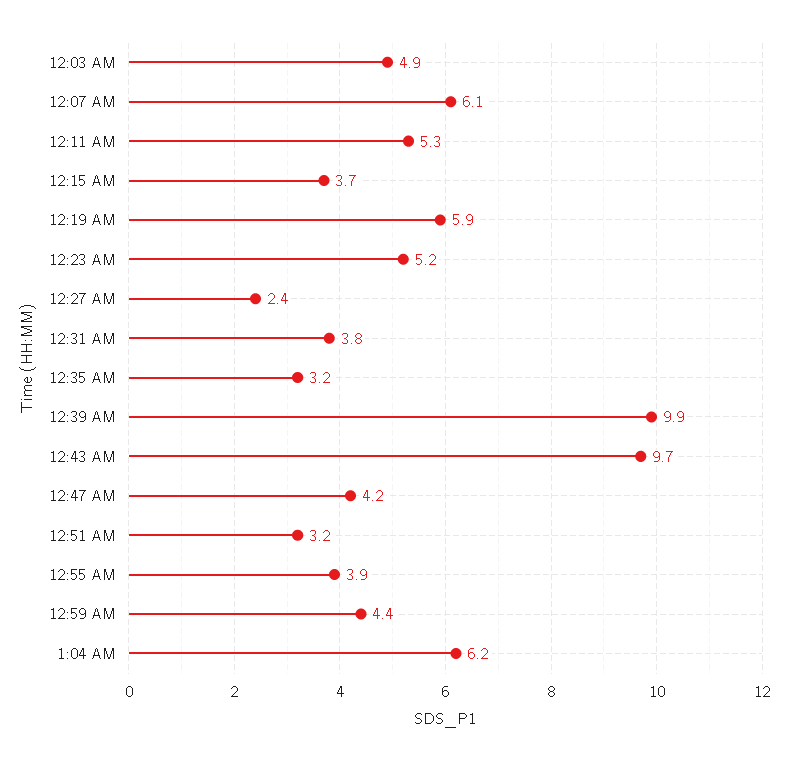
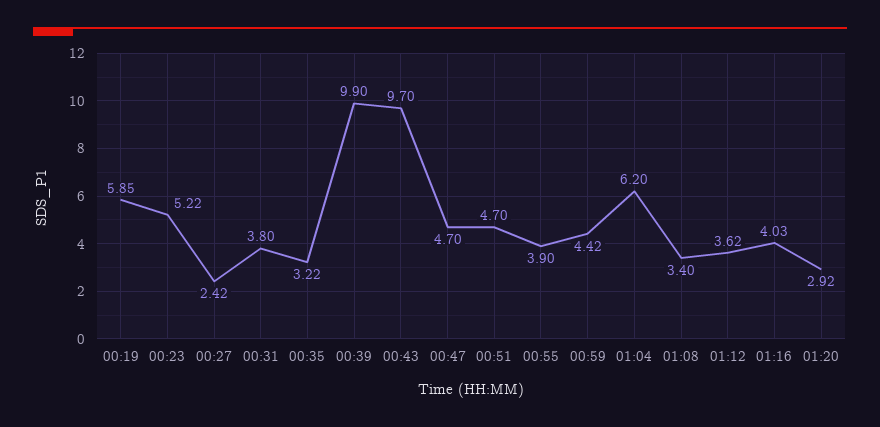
12:03 AM: 4.9 -> none
12:07 AM: 6.1 -> none
12:11 AM: 5.3 -> none
12:15 AM: 3.7 -> none
12:47 AM: 4.2 -> 4.7
12:51 AM: 3.2 -> 4.7
01:08: none -> 3.4
01:12: none -> 3.62
01:16: none -> 4.03
01:20: none -> 2.92

